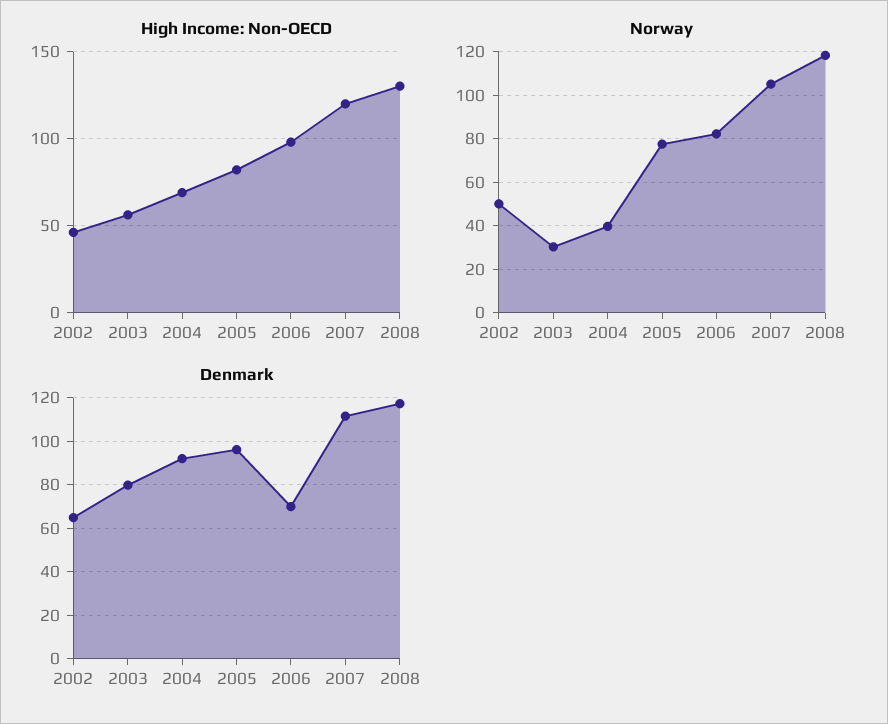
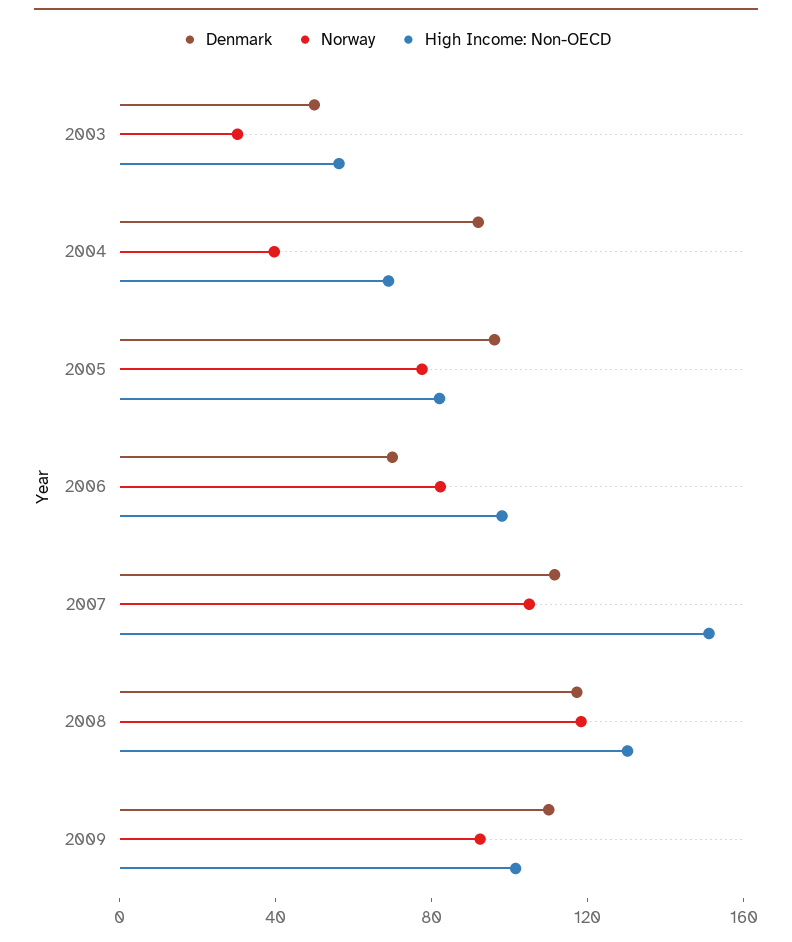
High Income: Non-OECD, 2002: 45 -> none
High Income: Non-OECD, 2007: 120 -> 150
Norway, 2002: 50 -> none
Denmark, 2002: 65 -> none
Denmark, 2003: 80 -> 50
Denmark, 2009: none -> 110
Norway, 2009: none -> 90
High Income: Non-OECD, 2009: none -> 100

